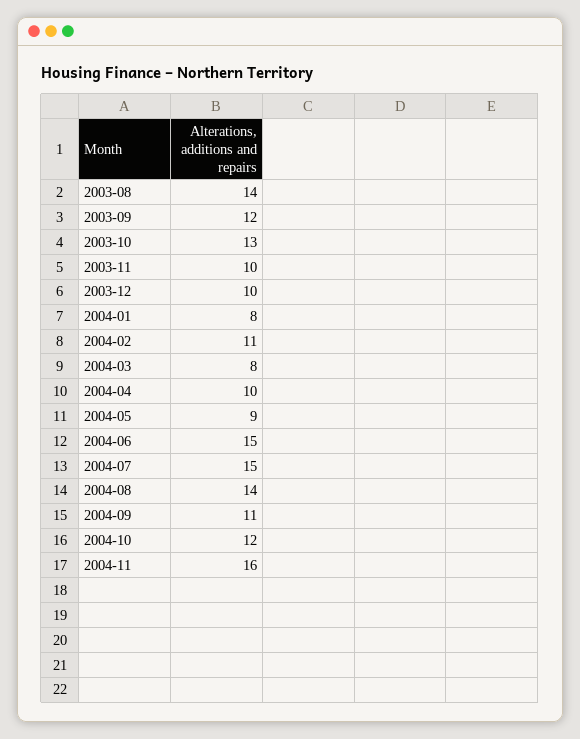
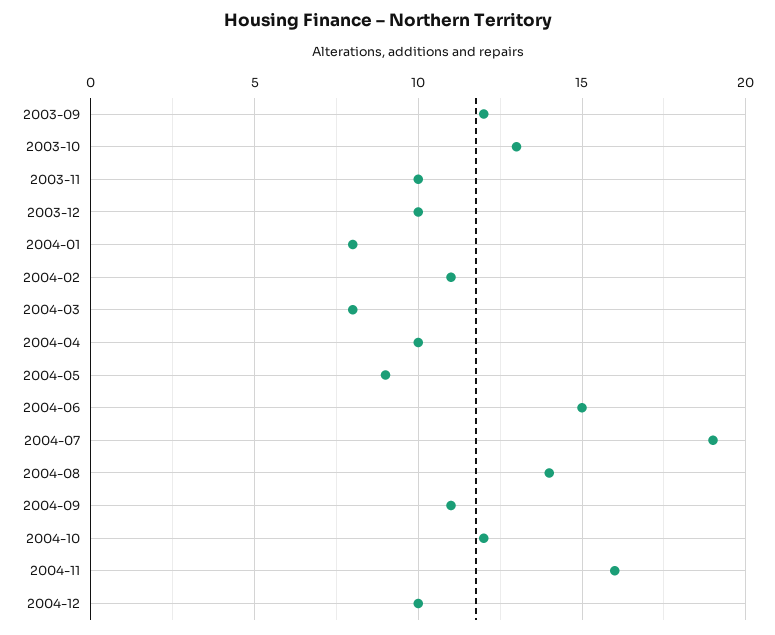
2003-08: 14 -> none
2004-07: 15 -> 19
2004-12: none -> 10

